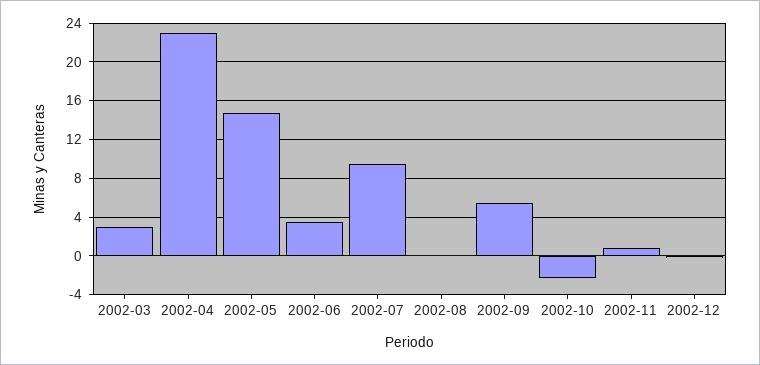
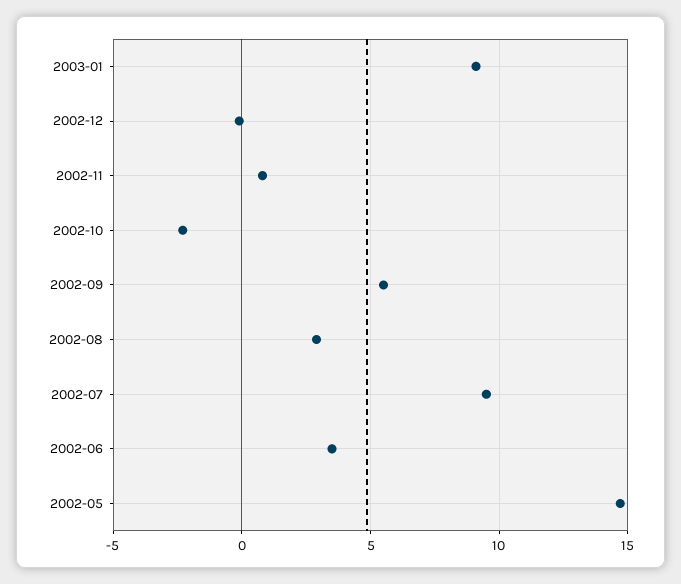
2002-03: 3 -> none
2002-04: 23 -> none
2002-08: 0 -> 3
2003-01: none -> 9

